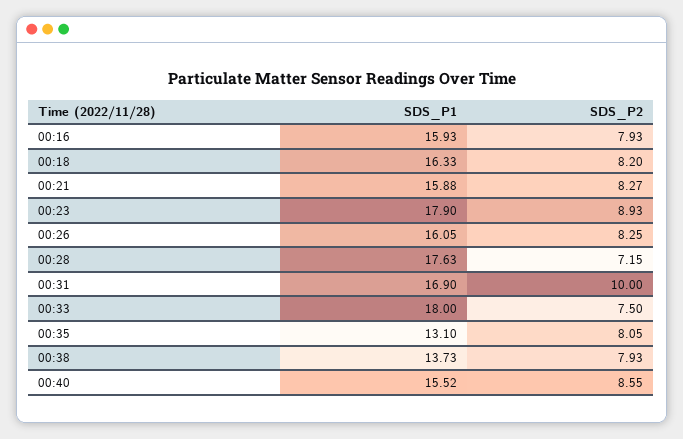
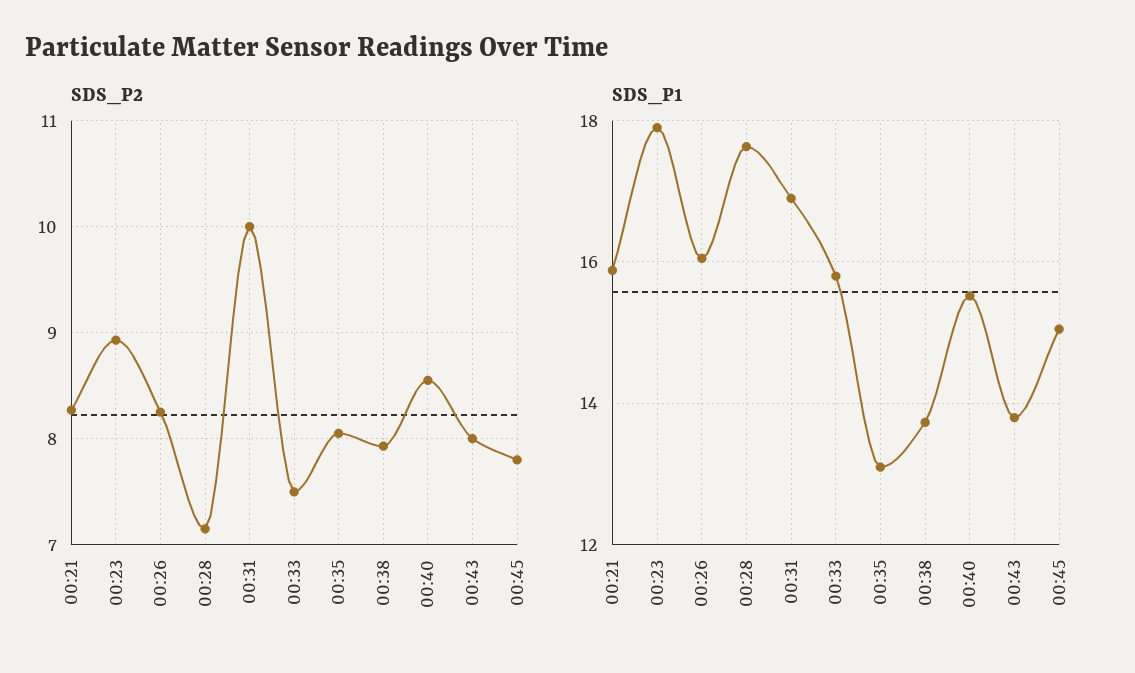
SDS_P1, 00:16: 15.93 -> none
SDS_P2, 00:16: 7.93 -> none
SDS_P1, 00:18: 16.33 -> none
SDS_P2, 00:18: 8.2 -> none
SDS_P1, 00:33: 18 -> 15.8
SDS_P2, 00:43: none -> 8
SDS_P2, 00:45: none -> 7.8
SDS_P1, 00:43: none -> 13.8
SDS_P1, 00:45: none -> 15

